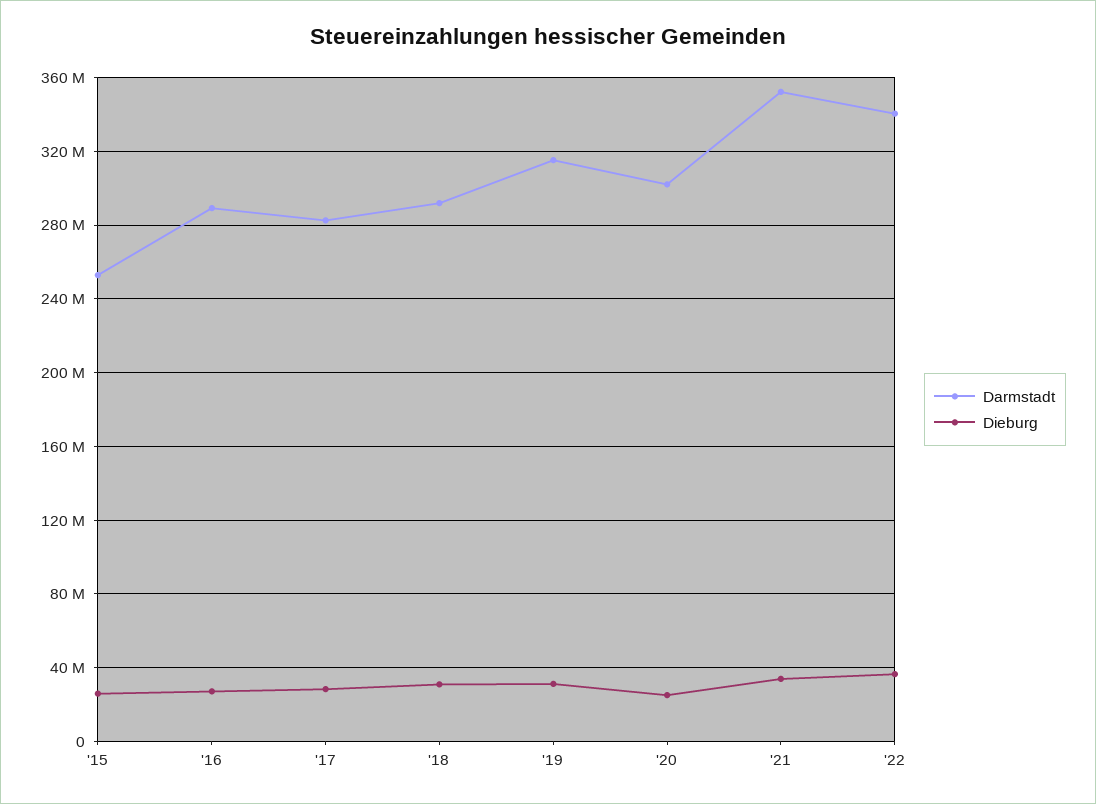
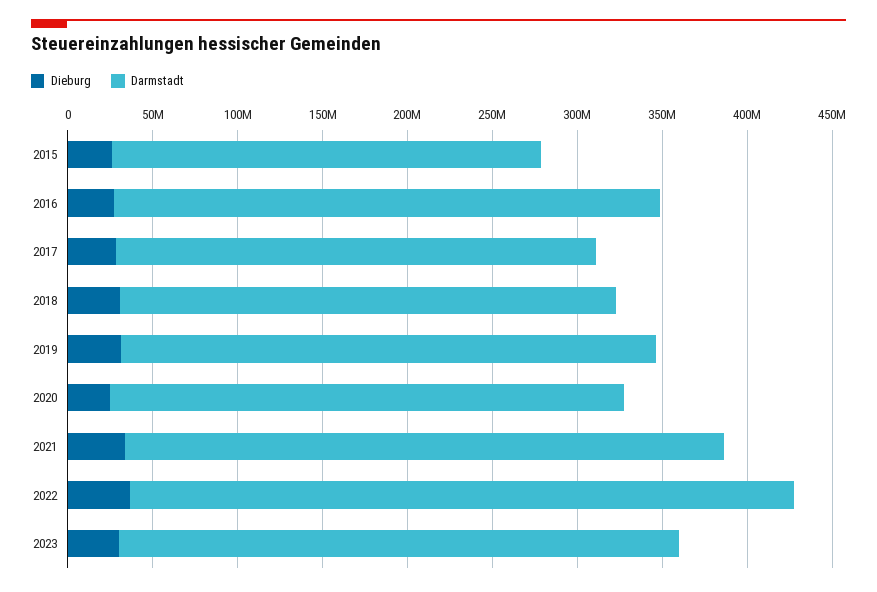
Darmstadt, '16: 290000000 -> 320000000
Darmstadt, '22: 340000000 -> 390000000
Dieburg, 2023: none -> 30000000
Darmstadt, 2023: none -> 330000000

